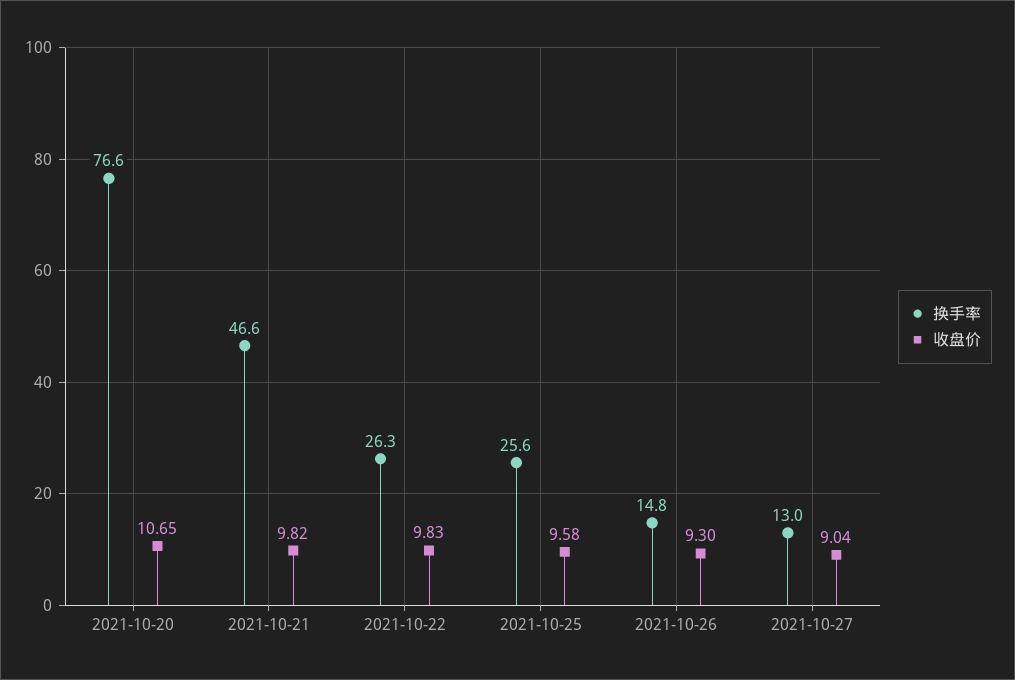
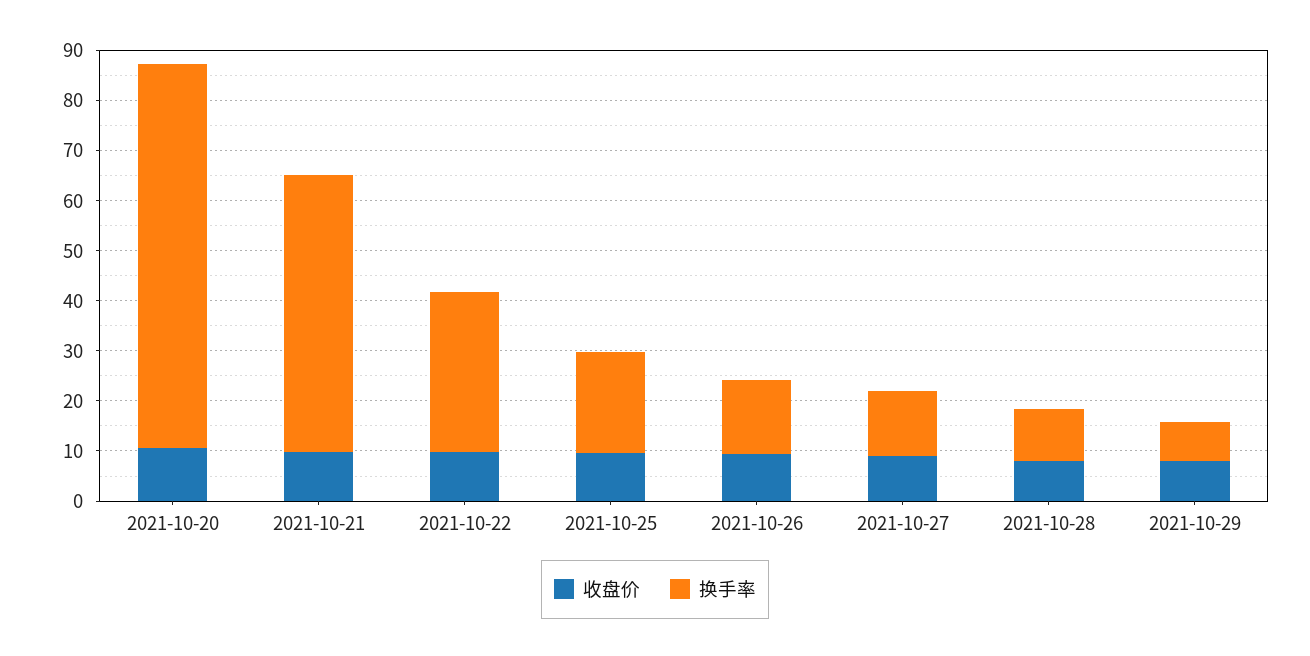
换手率, 2021-10-21: 46.6 -> 56
换手率, 2021-10-22: 26.3 -> 32
换手率, 2021-10-25: 25.6 -> 20
收盘价, 2021-10-28: none -> 8
换手率, 2021-10-28: none -> 10
收盘价, 2021-10-29: none -> 8
换手率, 2021-10-29: none -> 8

